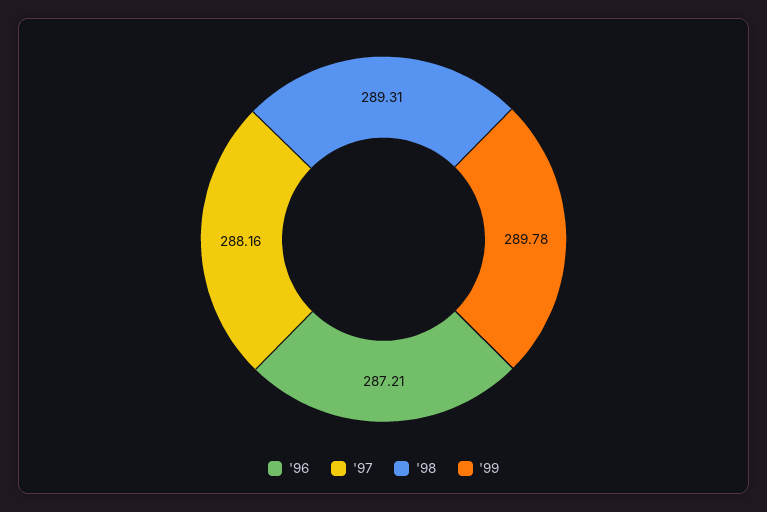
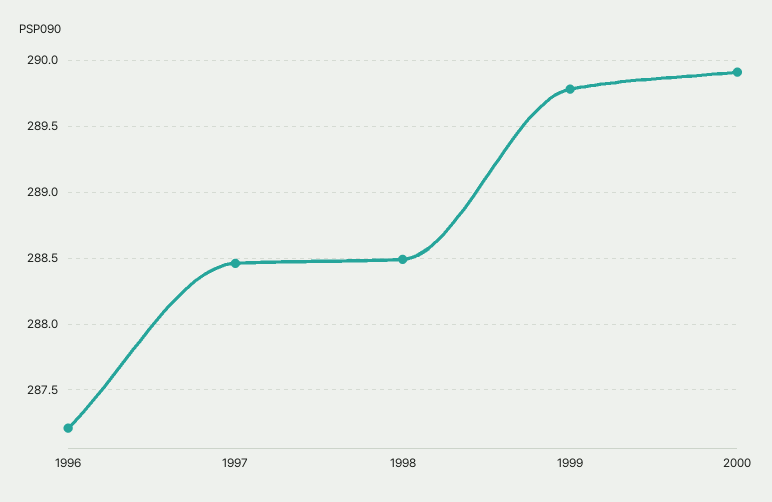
'97: 288.16 -> 288.45
'98: 289.31 -> 288.5
2000: none -> 289.9

